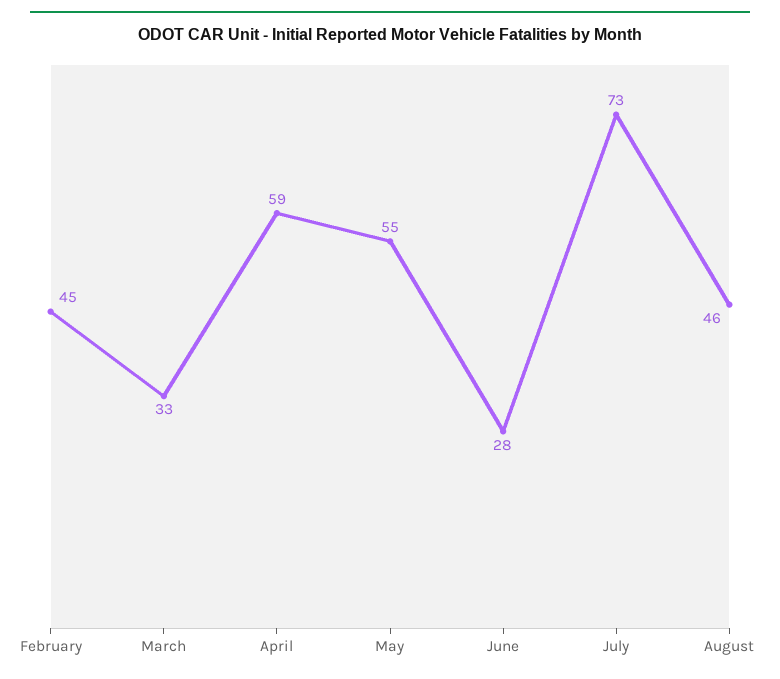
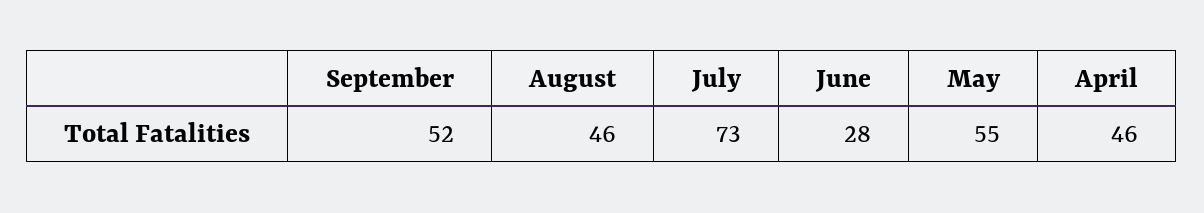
February: 45 -> none
March: 33 -> none
April: 59 -> 46
September: none -> 52

